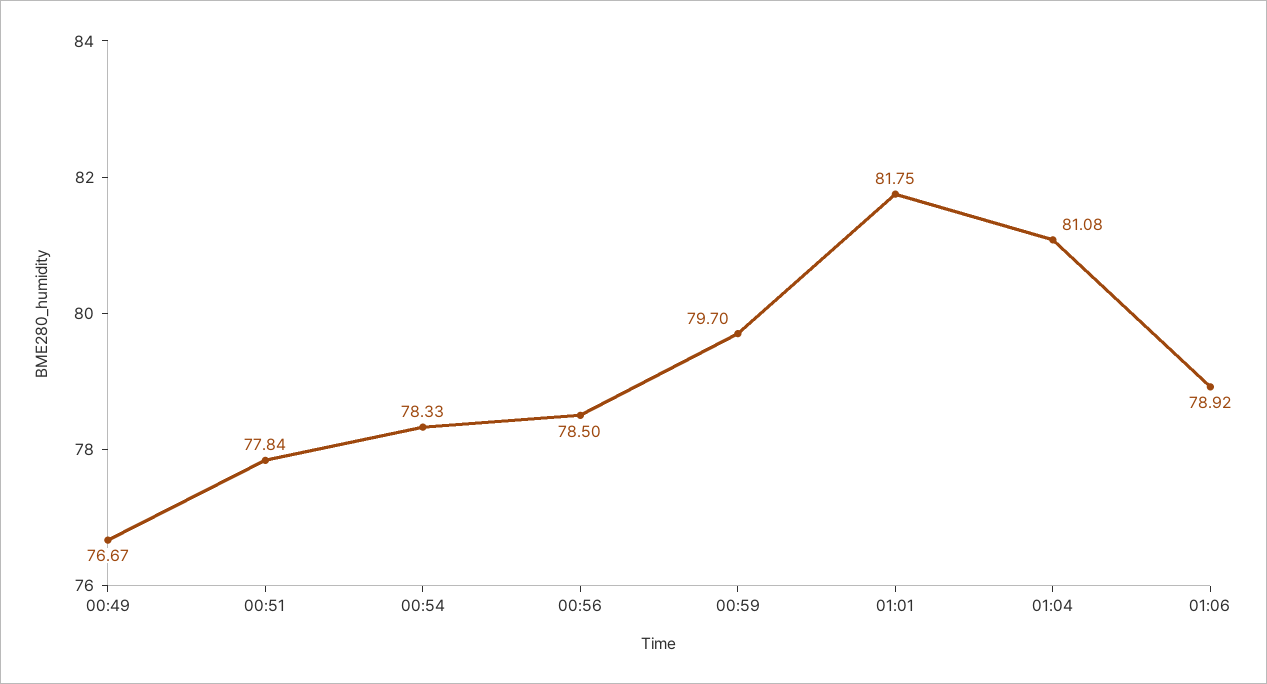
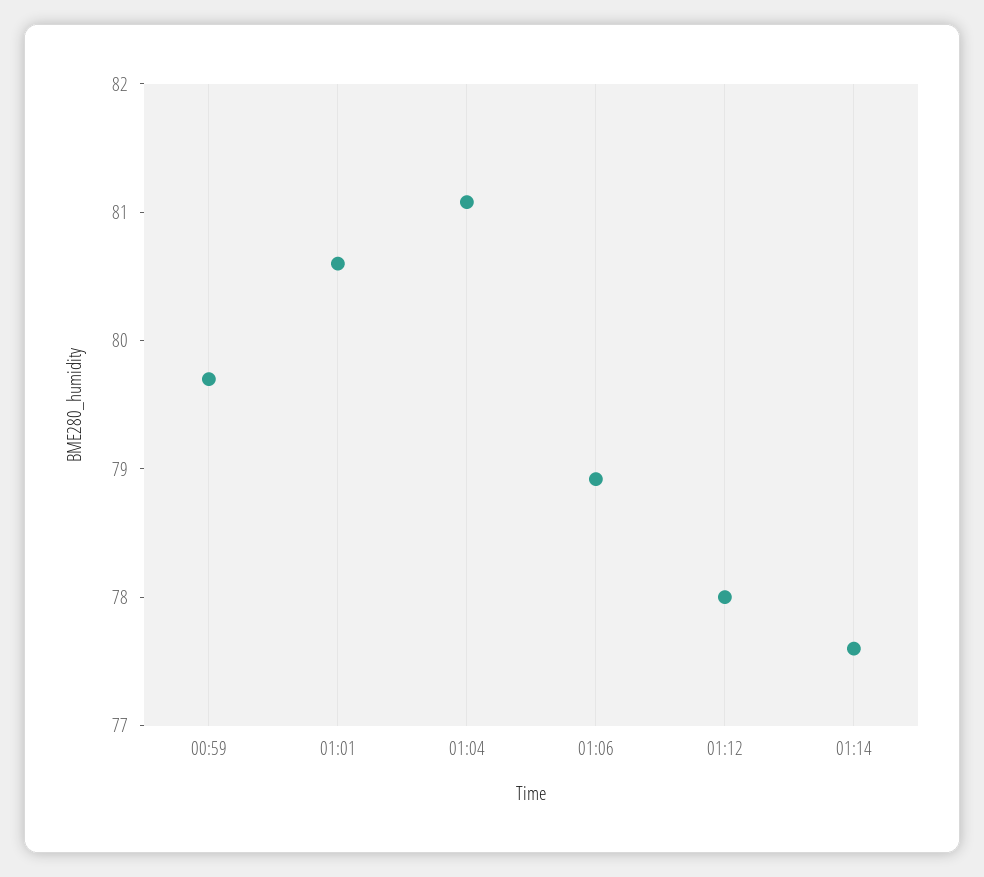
00:49: 76.67 -> none
00:51: 77.84 -> none
00:54: 78.33 -> none
00:56: 78.5 -> none
01:01: 81.75 -> 80.6
01:12: none -> 78
01:14: none -> 77.6

